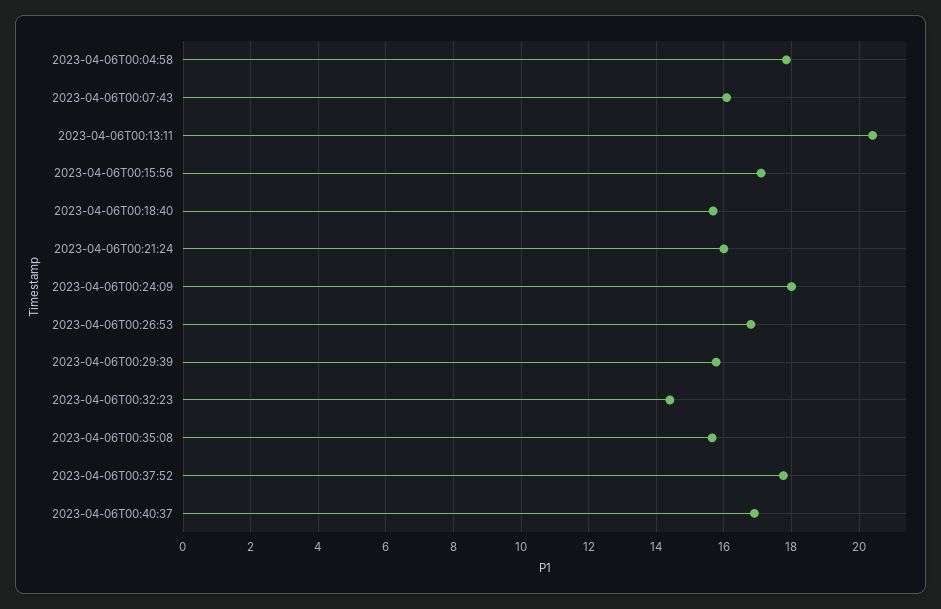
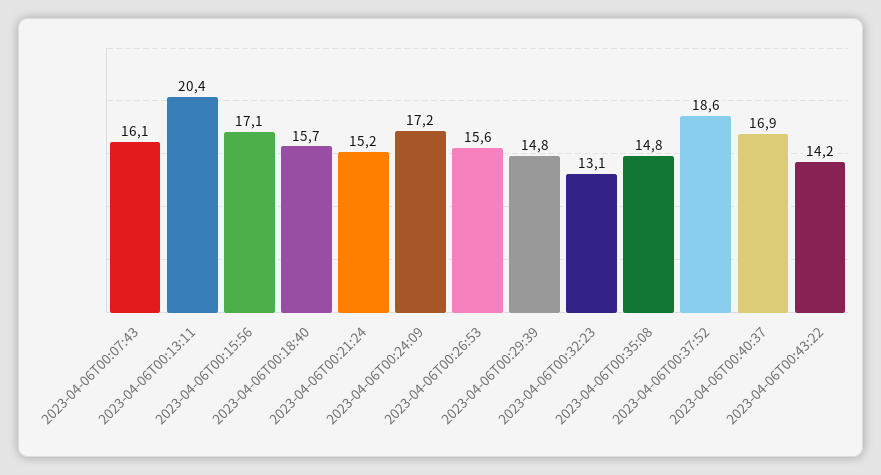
2023-04-06T00:04:58: 17.8 -> none
2023-04-06T00:21:24: 16 -> 15.2
2023-04-06T00:24:09: 18 -> 17.2
2023-04-06T00:26:53: 16.8 -> 15.6
2023-04-06T00:29:39: 15.8 -> 14.8
2023-04-06T00:32:23: 14.4 -> 13.1
2023-04-06T00:35:08: 15.6 -> 14.8
2023-04-06T00:37:52: 17.8 -> 18.6
2023-04-06T00:43:22: none -> 14.2

